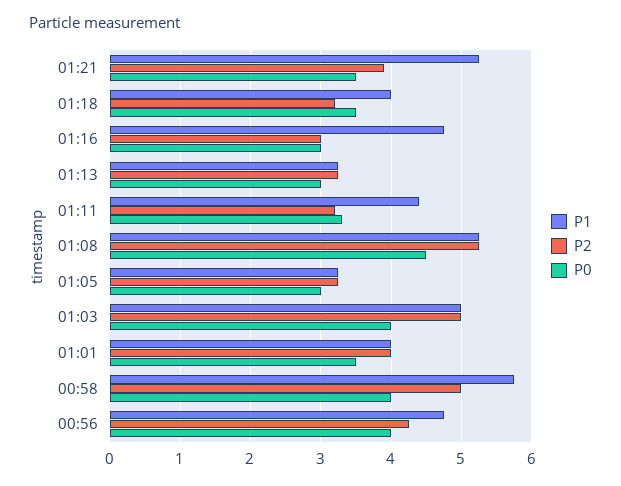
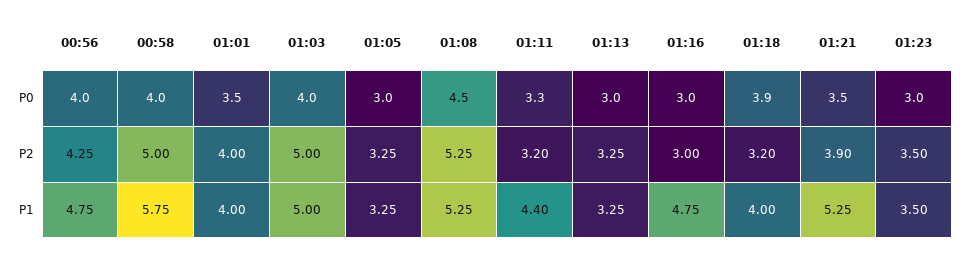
P0, 01:18: 3.5 -> 3.9
P0, 01:23: none -> 3
P2, 01:23: none -> 3.5
P1, 01:23: none -> 3.5

